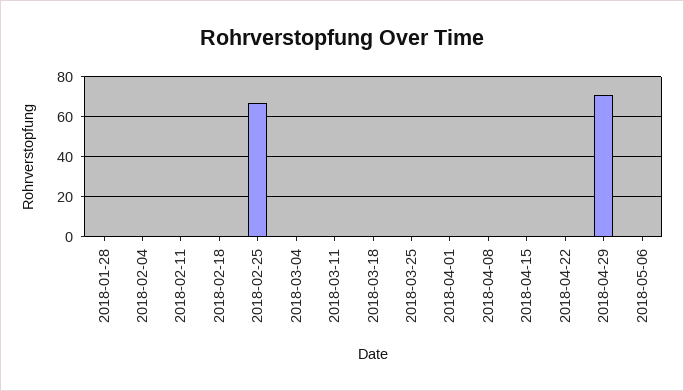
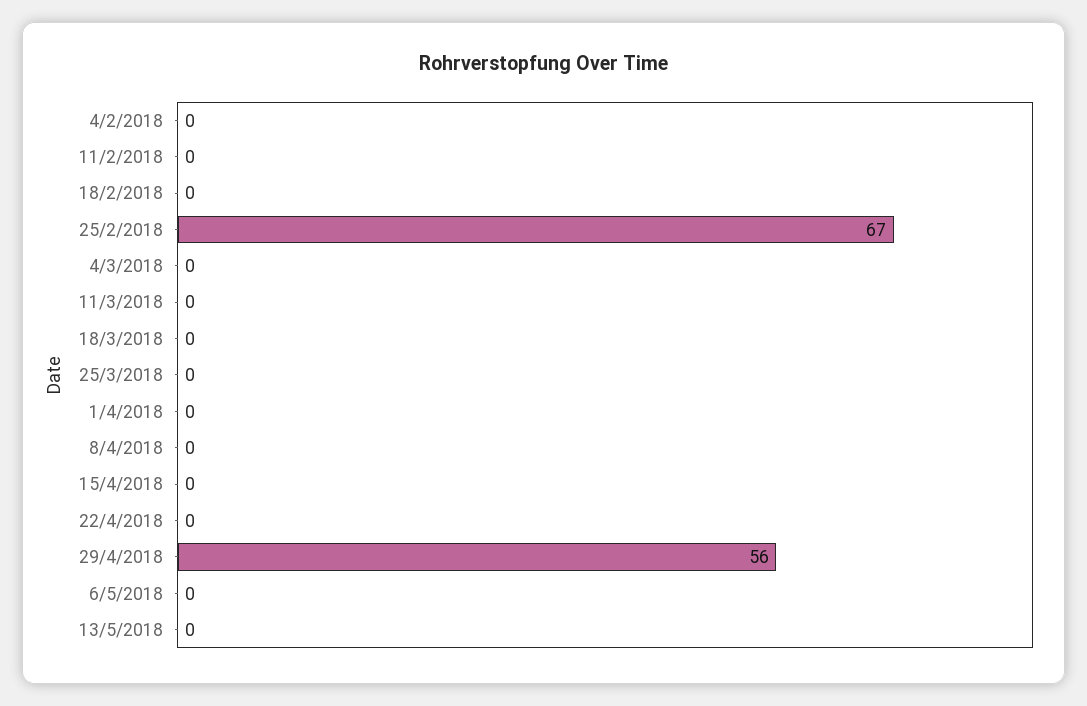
2018-01-28: 0 -> none
2018-04-29: 70 -> 56
13/5/2018: none -> 0

